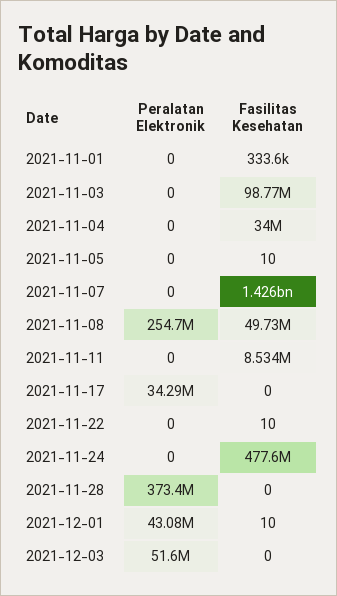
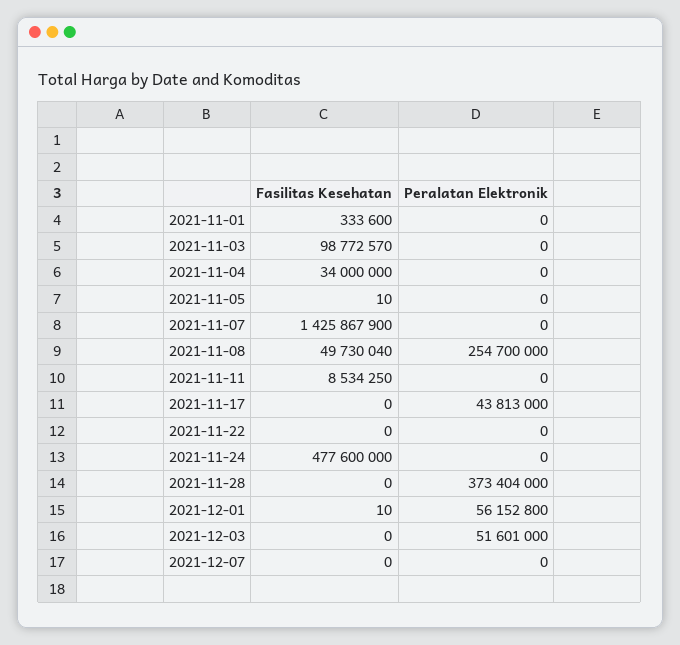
Peralatan Elektronik, 2021-11-17: 34290000 -> 43813000
Fasilitas Kesehatan, 2021-11-22: 10 -> 0
Peralatan Elektronik, 2021-12-01: 43080000 -> 56152800
Fasilitas Kesehatan, 2021-12-07: none -> 0
Peralatan Elektronik, 2021-12-07: none -> 0

